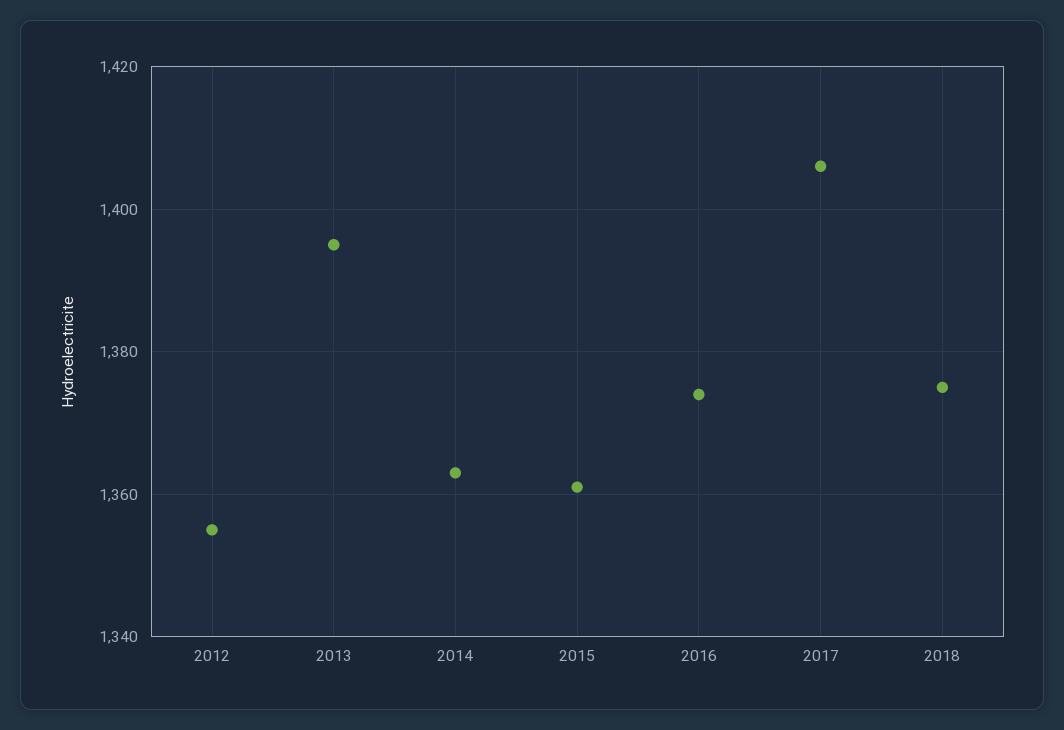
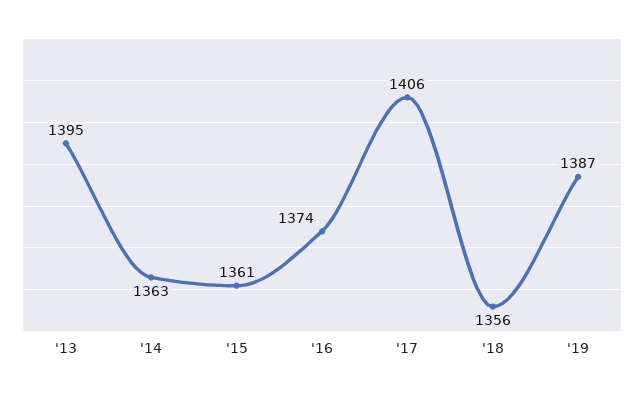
2012: 1355 -> none
2018: 1375 -> 1356
'19: none -> 1387

